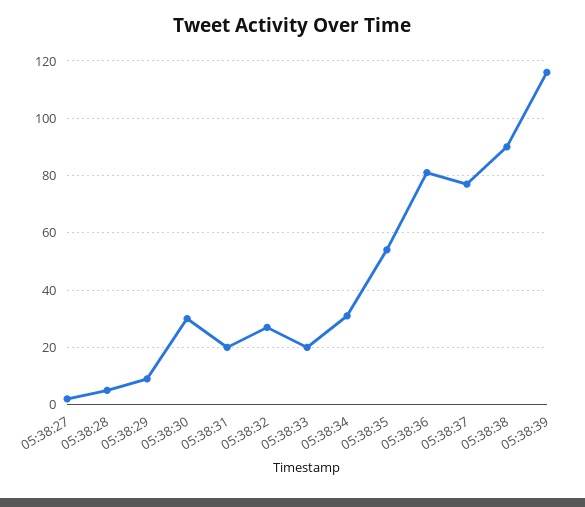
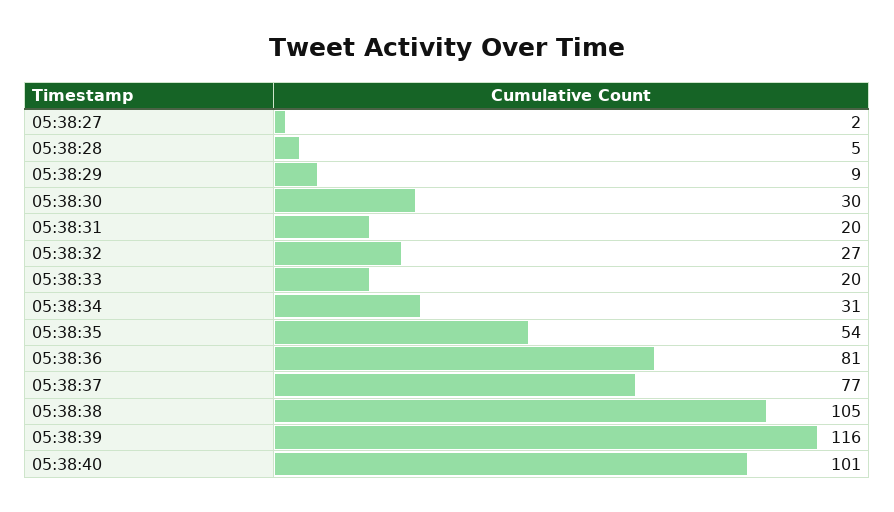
05:38:38: 90 -> 105
05:38:40: none -> 101

